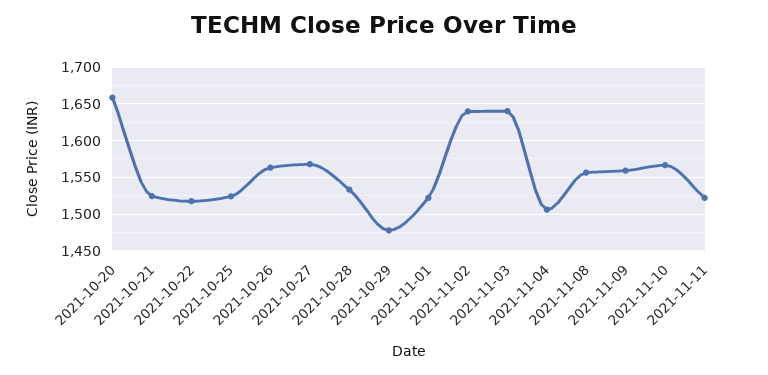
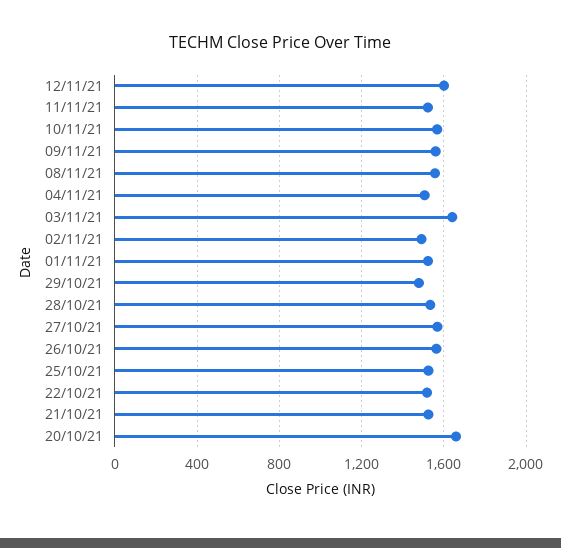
2021-11-02: 1640 -> 1500
12/11/21: none -> 1600

